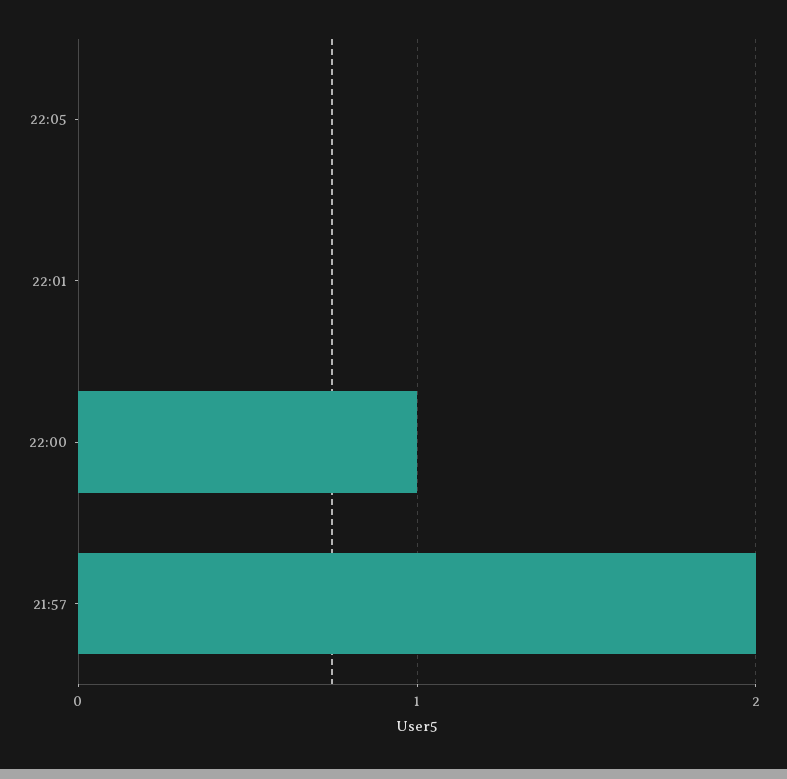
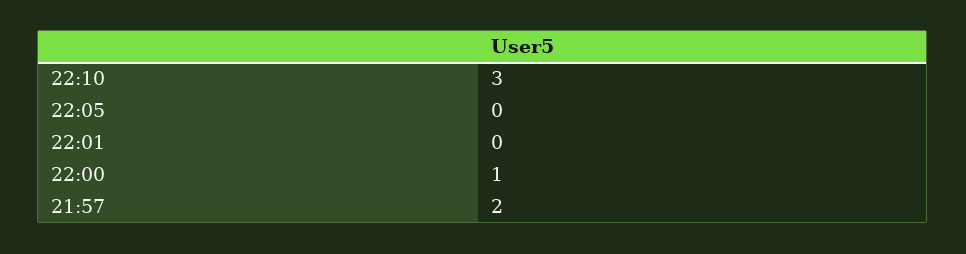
22:10: none -> 3

